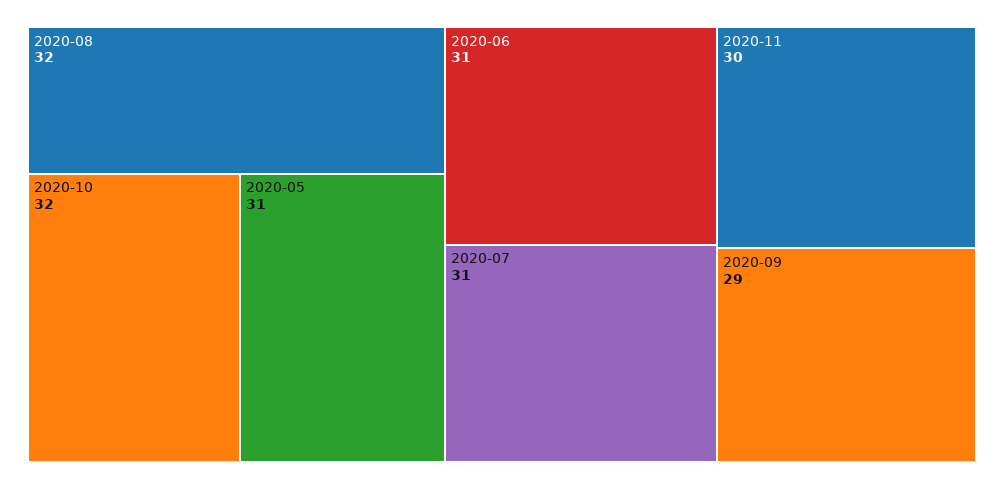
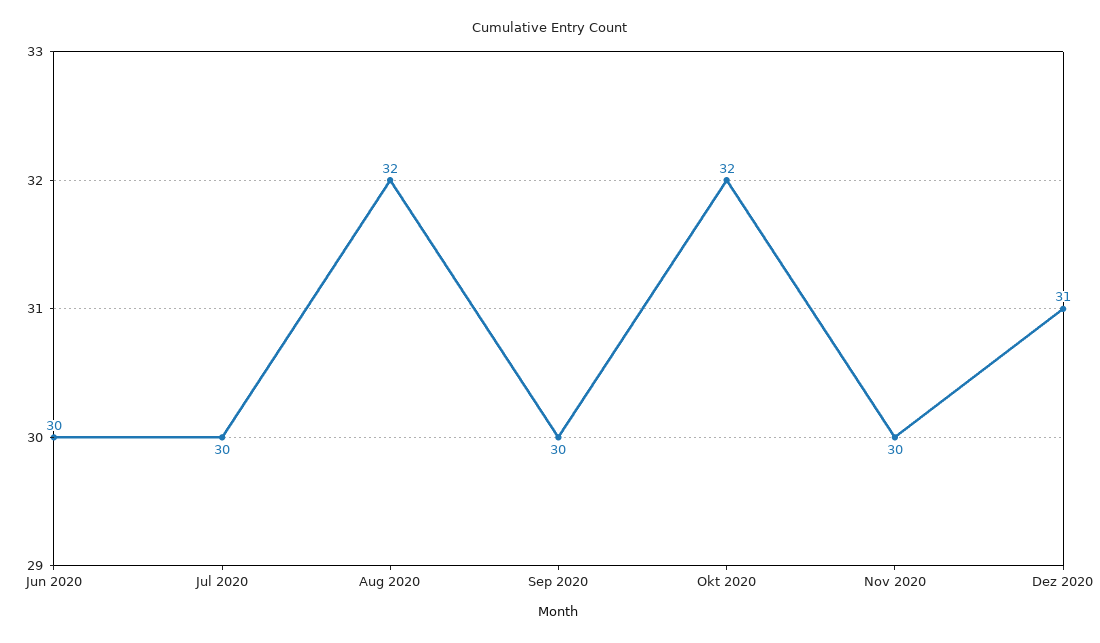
2020-05: 31 -> none
2020-06: 31 -> 30
2020-07: 31 -> 30
2020-09: 29 -> 30
Dez 2020: none -> 31

